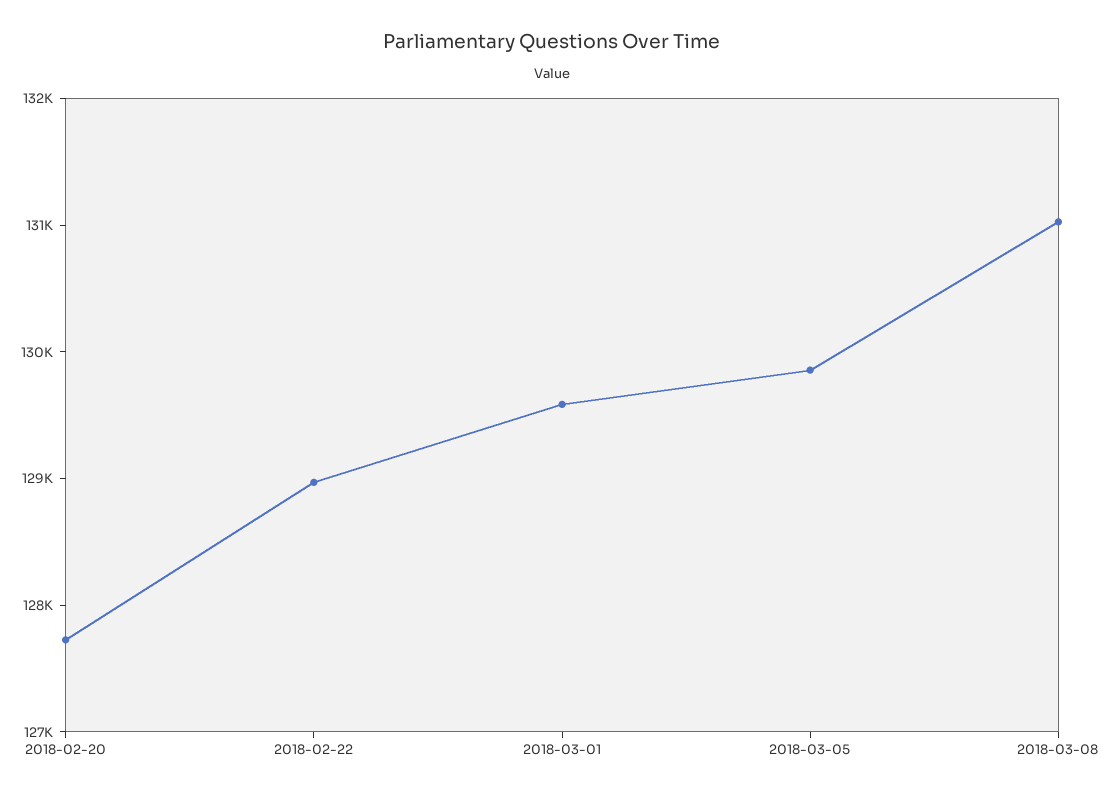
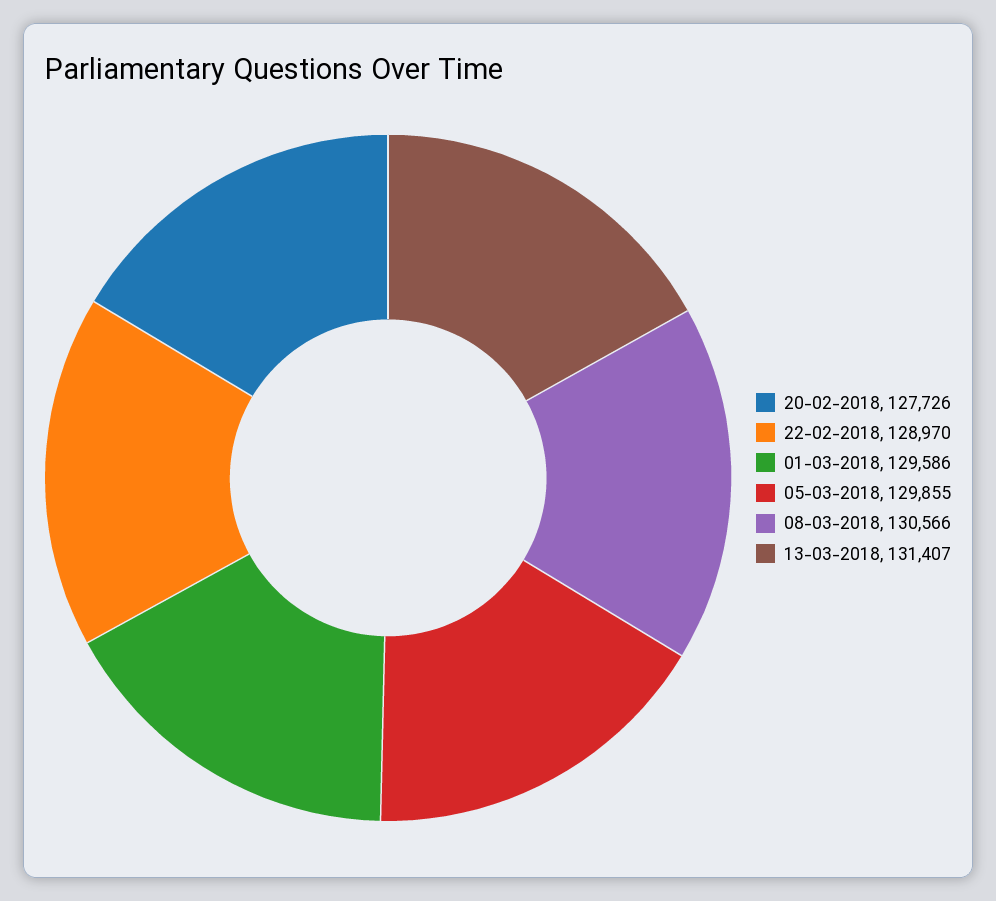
2018-03-08: 131000 -> 130566
13-03-2018: none -> 131407

